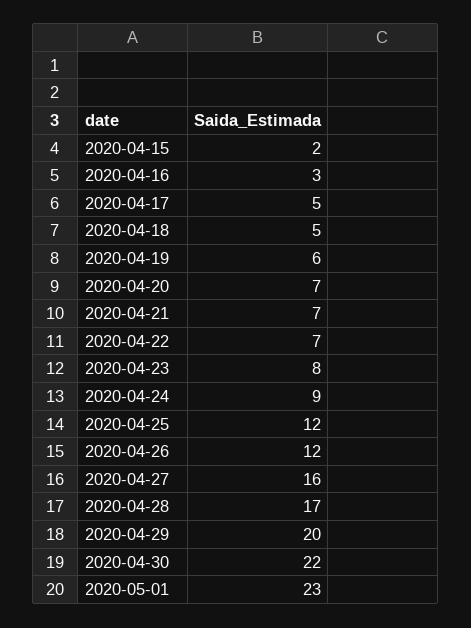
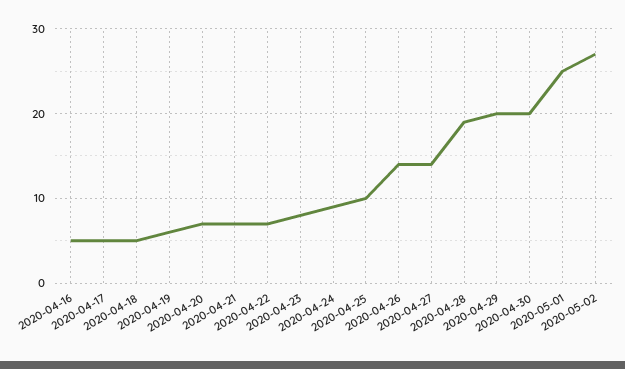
2020-04-15: 2 -> none
2020-04-16: 3 -> 5
2020-04-25: 12 -> 10
2020-04-26: 12 -> 14
2020-04-27: 16 -> 14
2020-04-28: 17 -> 19
2020-04-30: 22 -> 20
2020-05-01: 23 -> 25
2020-05-02: none -> 27

